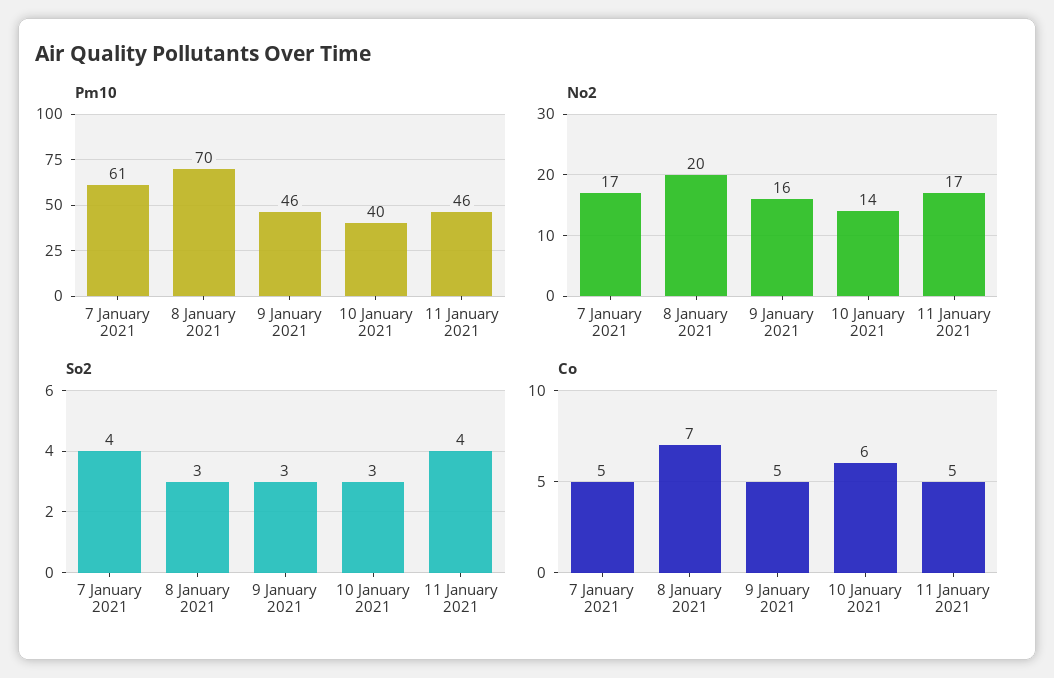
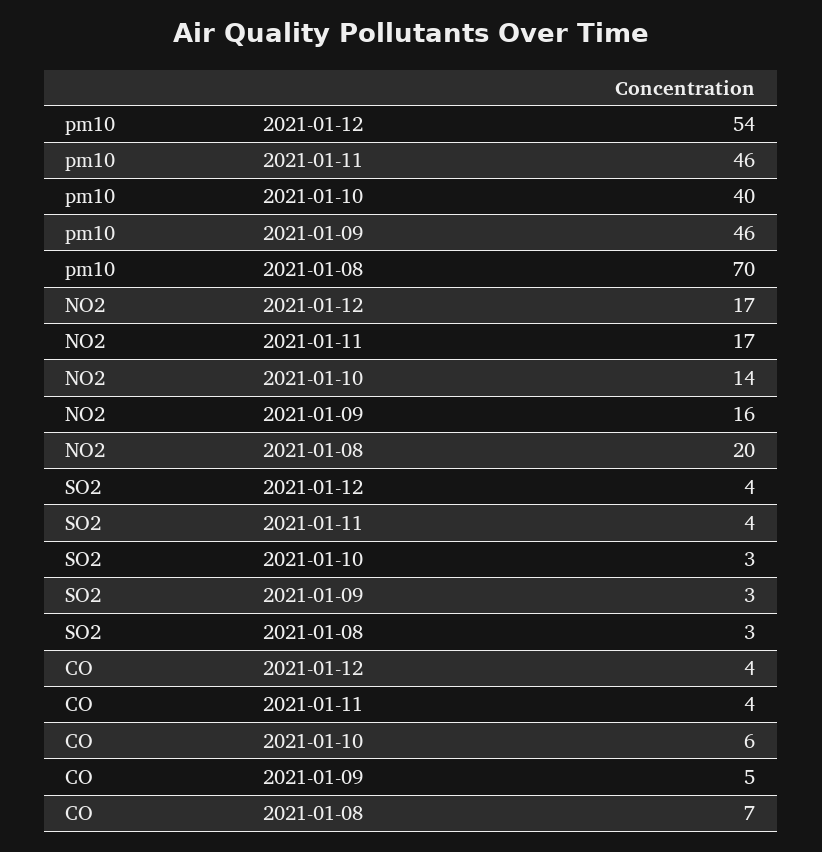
Pm10, 7 January 2021: 61 -> none
No2, 7 January 2021: 17 -> none
So2, 7 January 2021: 4 -> none
Co, 7 January 2021: 5 -> none
Co, 11 January 2021: 5 -> 4
Pm10, 2021-01-12: none -> 54
No2, 2021-01-12: none -> 17
So2, 2021-01-12: none -> 4
Co, 2021-01-12: none -> 4

